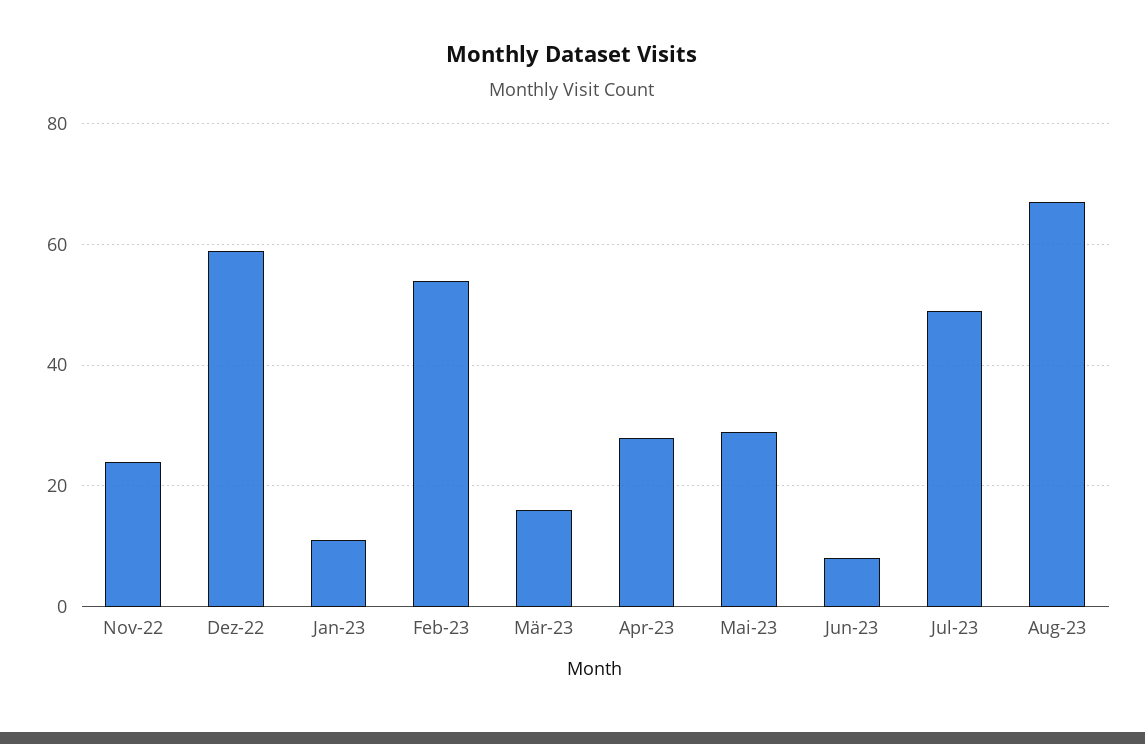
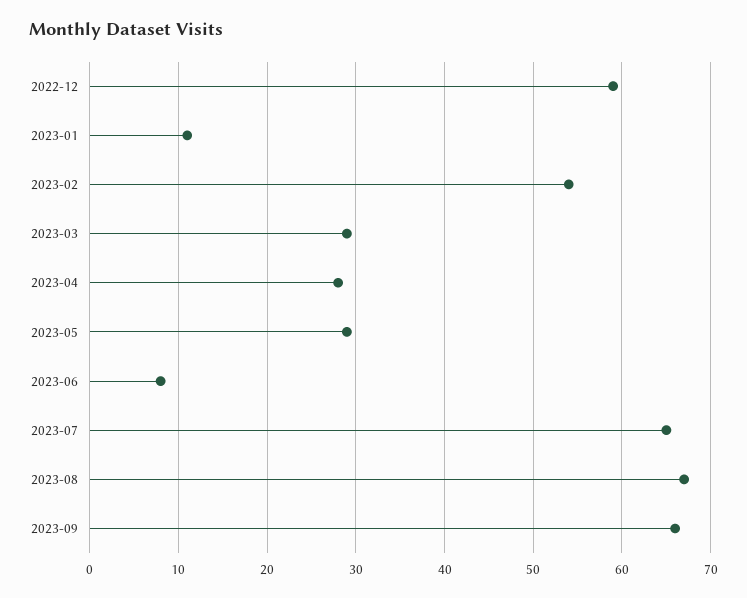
Nov-22: 25 -> none
Mär-23: 15 -> 29
Jul-23: 50 -> 65
2023-09: none -> 66

